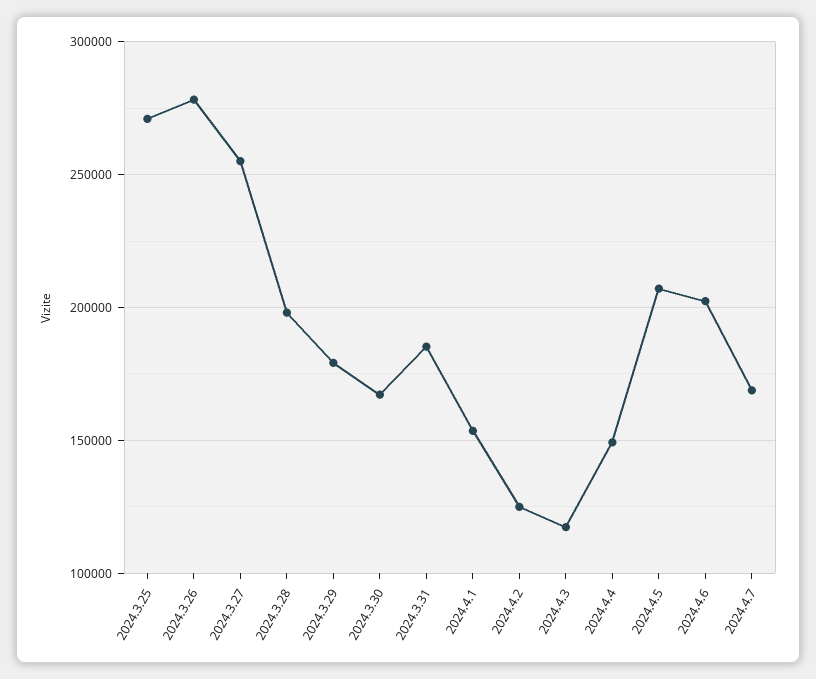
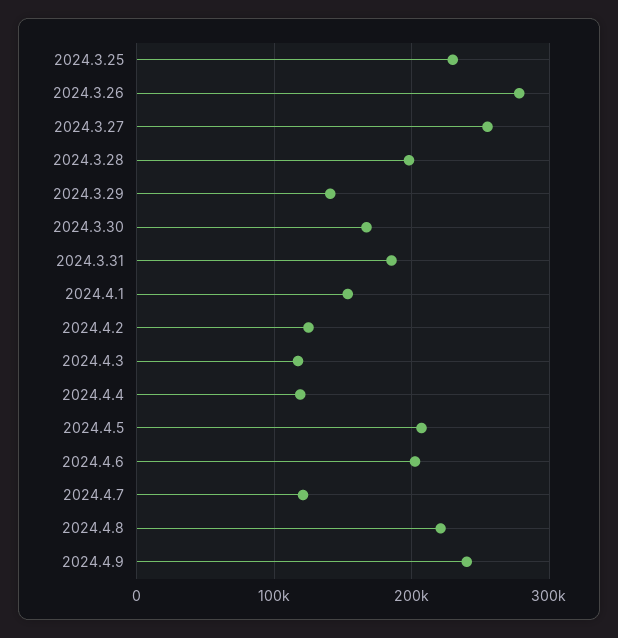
2024.3.25: 270000 -> 230000
2024.3.29: 180000 -> 140000
2024.4.4: 150000 -> 120000
2024.4.7: 170000 -> 120000
2024.4.8: none -> 220000
2024.4.9: none -> 240000

